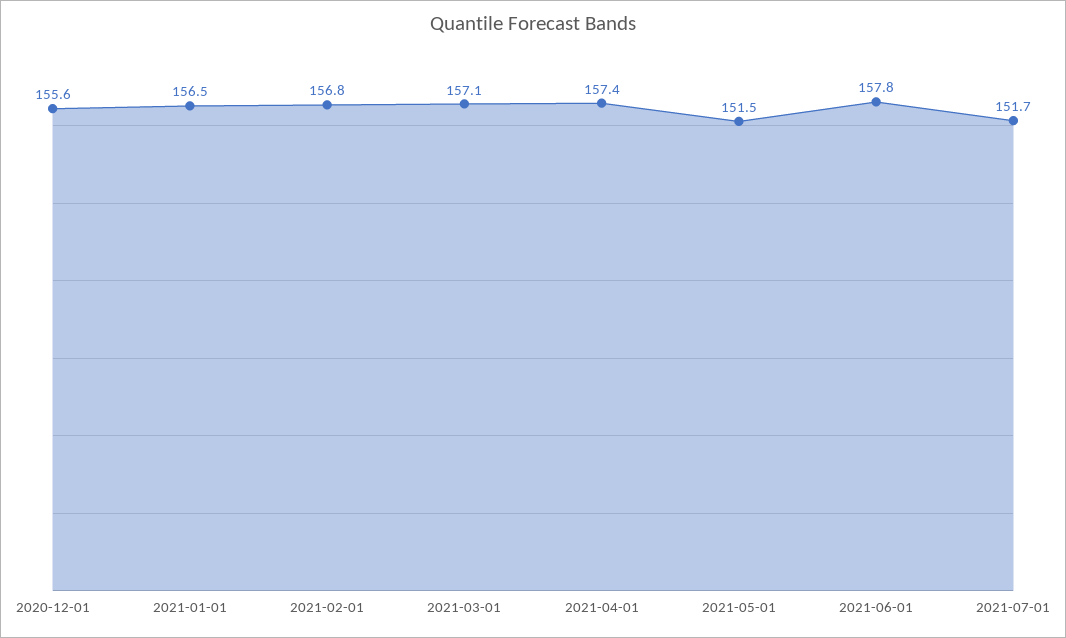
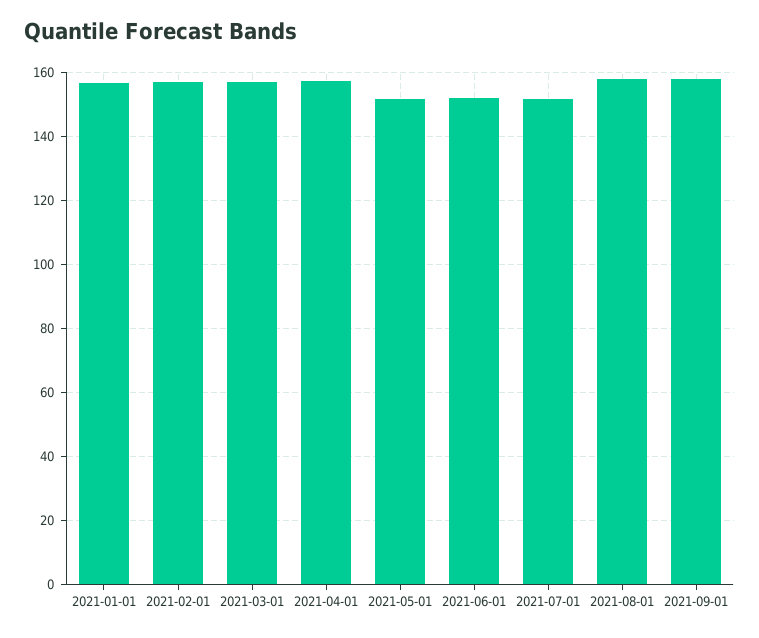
2020-12-01: 155.6 -> none
2021-06-01: 157.8 -> 152
2021-08-01: none -> 158
2021-09-01: none -> 158

